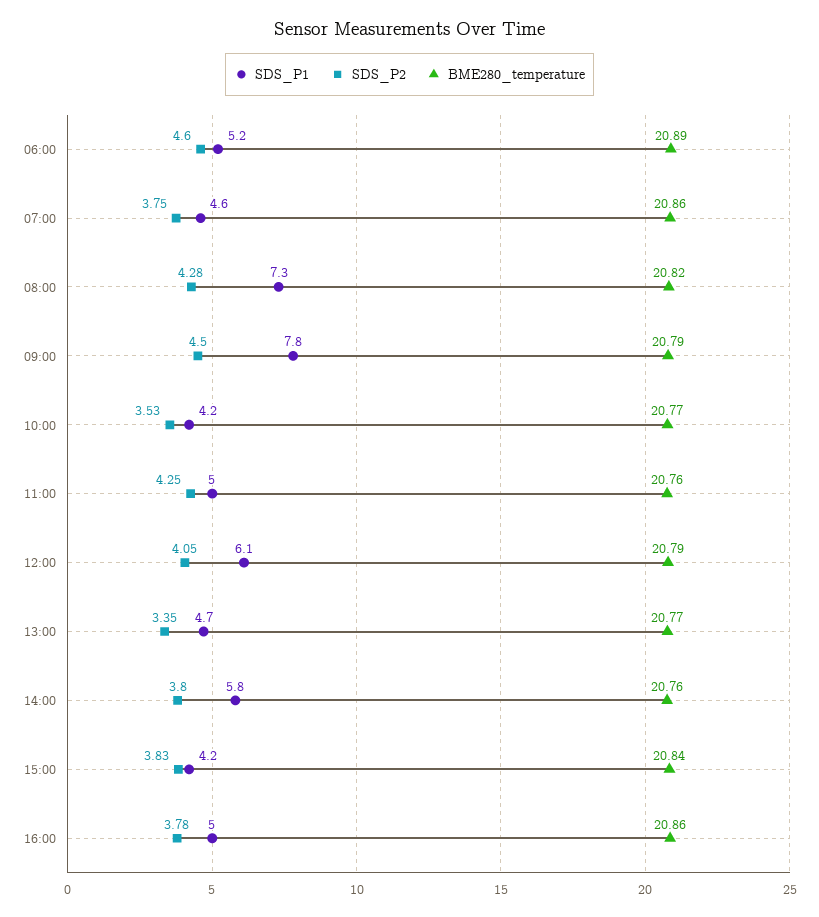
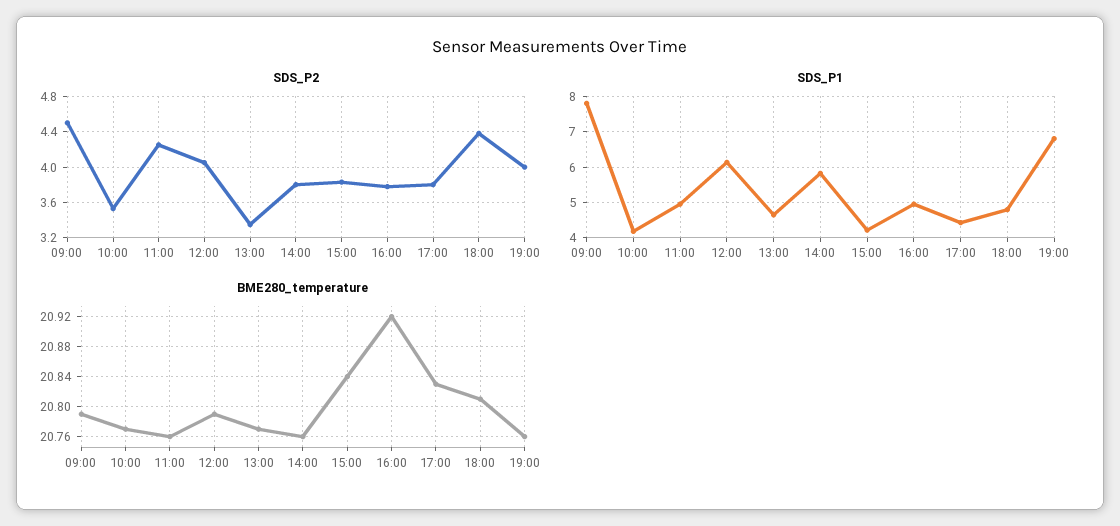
SDS_P1, 06:00: 5.2 -> none
SDS_P2, 06:00: 4.6 -> none
BME280_temperature, 06:00: 20.89 -> none
SDS_P1, 07:00: 4.6 -> none
SDS_P2, 07:00: 3.75 -> none
BME280_temperature, 07:00: 20.86 -> none
SDS_P1, 08:00: 7.3 -> none
SDS_P2, 08:00: 4.28 -> none
BME280_temperature, 08:00: 20.82 -> none
BME280_temperature, 16:00: 20.86 -> 20.92
SDS_P2, 17:00: none -> 3.8
SDS_P2, 18:00: none -> 4.4
SDS_P2, 19:00: none -> 4
SDS_P1, 17:00: none -> 4.4
SDS_P1, 18:00: none -> 4.8
SDS_P1, 19:00: none -> 6.8
BME280_temperature, 17:00: none -> 20.83
BME280_temperature, 18:00: none -> 20.81
BME280_temperature, 19:00: none -> 20.76

